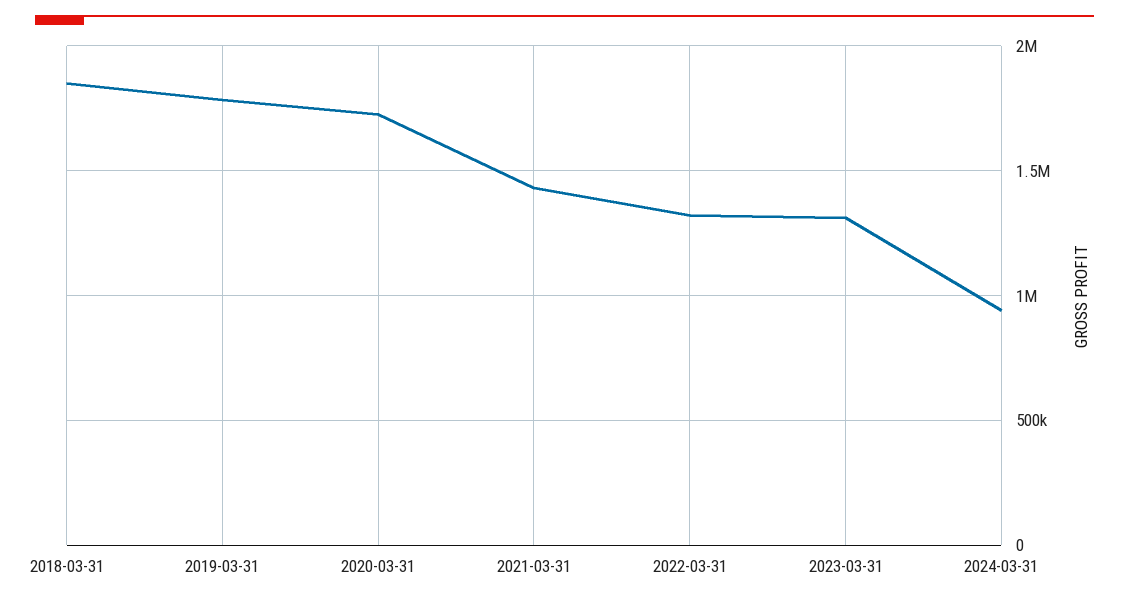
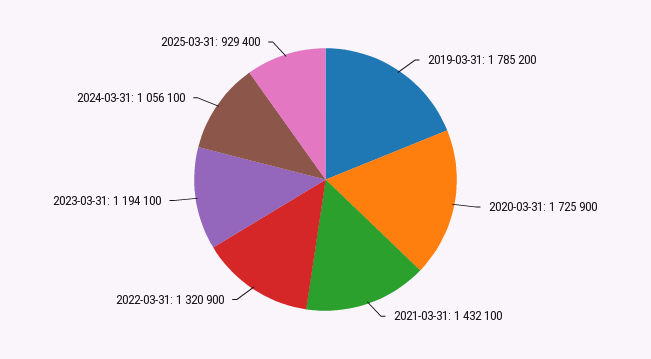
2018-03-31: 1850000 -> none
2023-03-31: 1300000 -> 1194100
2024-03-31: 950000 -> 1056100
2025-03-31: none -> 929400

